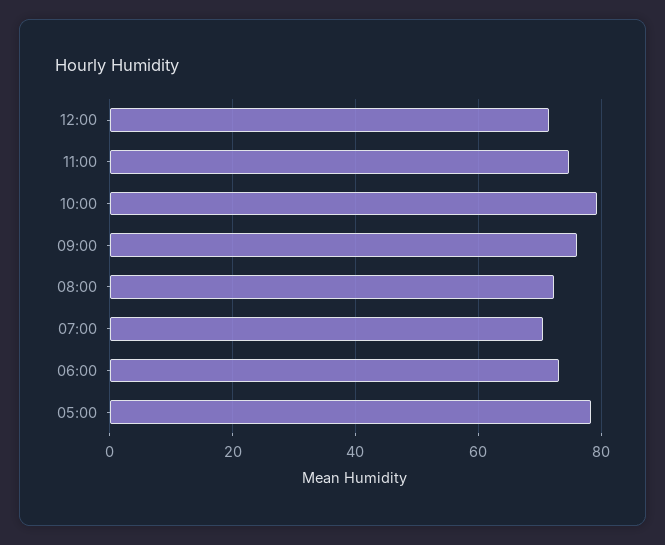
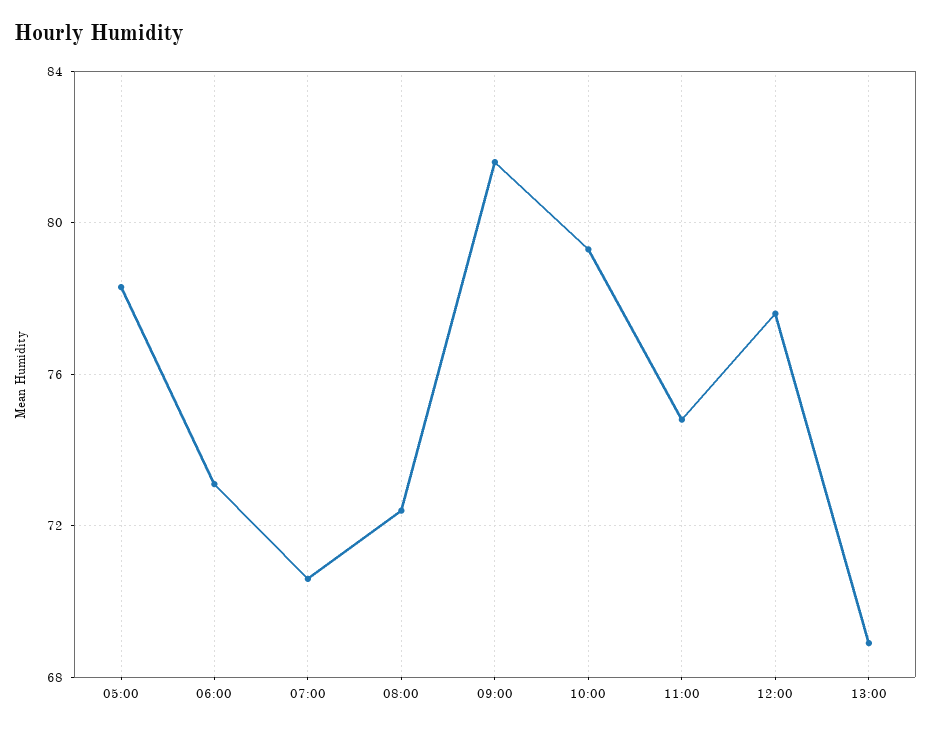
12:00: 72 -> 77.5
09:00: 76 -> 81.5
13:00: none -> 69

